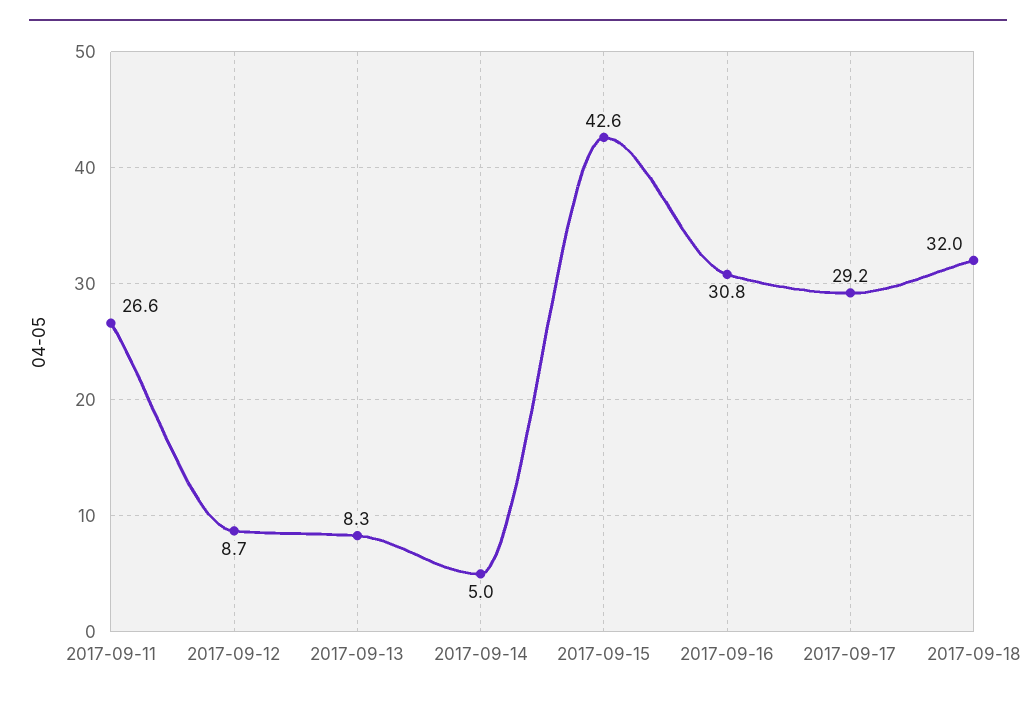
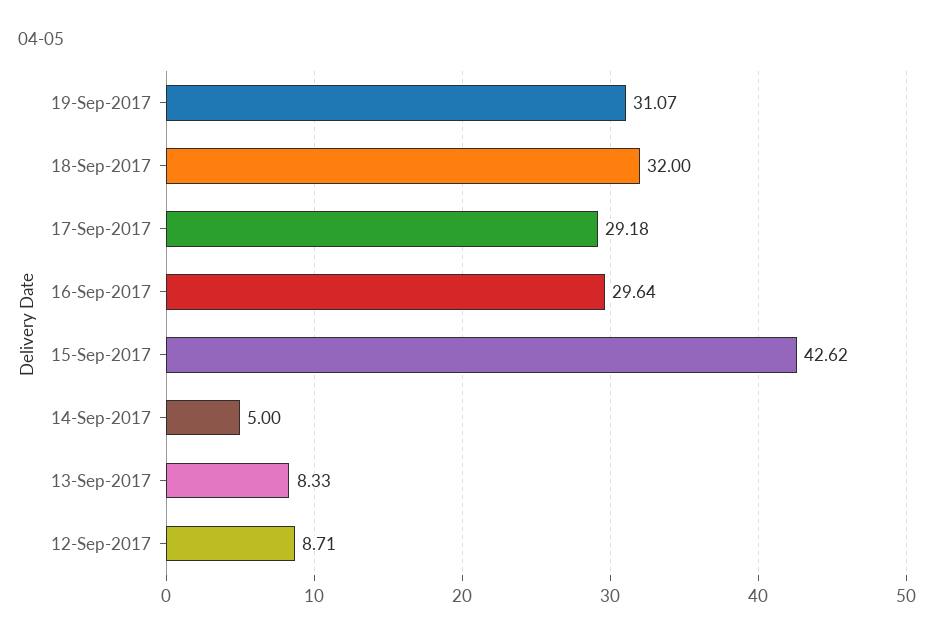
2017-09-11: 26.6 -> none
2017-09-16: 30.8 -> 29.64
19-Sep-2017: none -> 31.07

